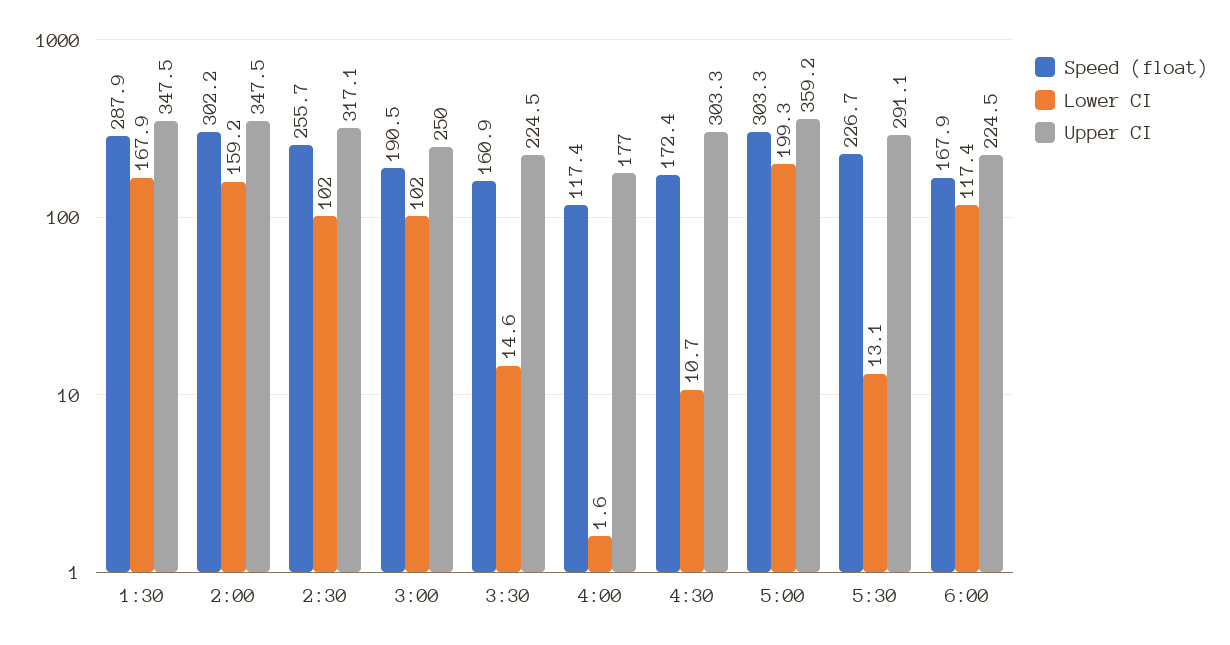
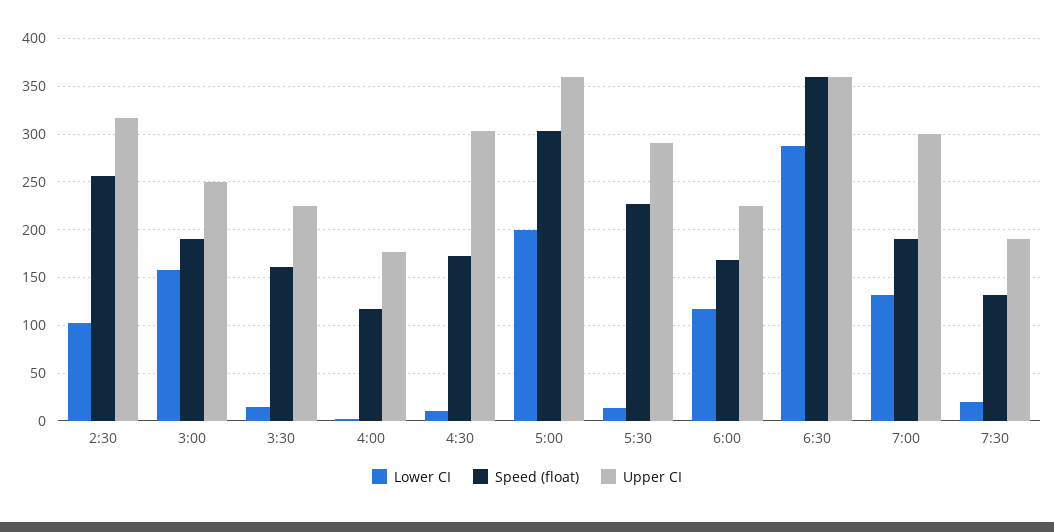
Speed (float), 1:30: 287.9 -> none
Lower CI, 1:30: 167.9 -> none
Upper CI, 1:30: 347.5 -> none
Speed (float), 2:00: 302.2 -> none
Lower CI, 2:00: 159.2 -> none
Upper CI, 2:00: 347.5 -> none
Lower CI, 3:00: 102 -> 160
Lower CI, 6:30: none -> 290
Speed (float), 6:30: none -> 360
Upper CI, 6:30: none -> 360
Lower CI, 7:00: none -> 130
Speed (float), 7:00: none -> 190
Upper CI, 7:00: none -> 300
Lower CI, 7:30: none -> 20
Speed (float), 7:30: none -> 130
Upper CI, 7:30: none -> 190

